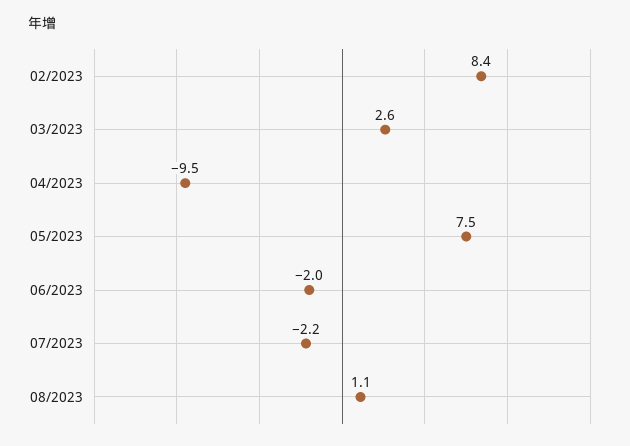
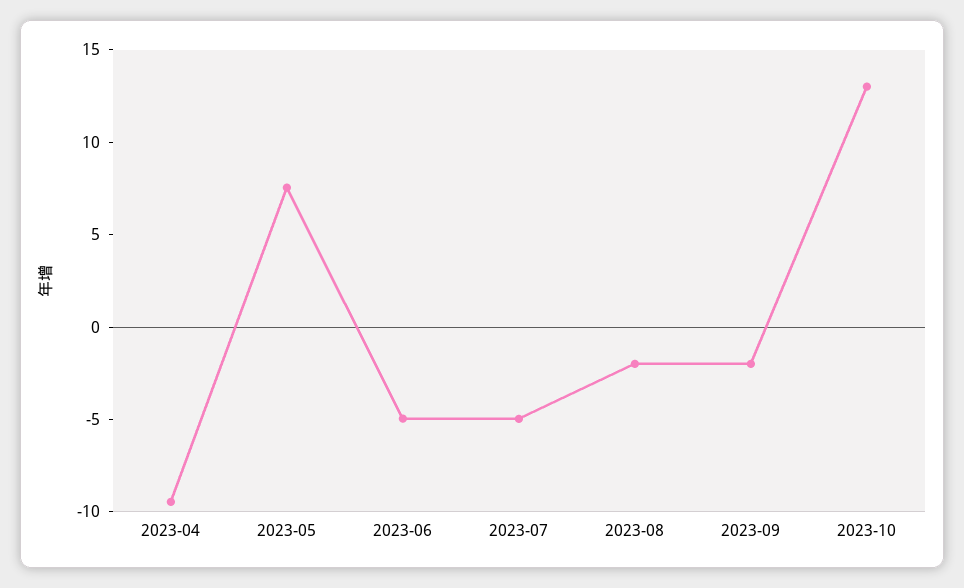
02/2023: 8.4 -> none
03/2023: 2.6 -> none
06/2023: -2 -> -5
07/2023: -2.2 -> -5
08/2023: 1.1 -> -2
2023-09: none -> -2
2023-10: none -> 13

